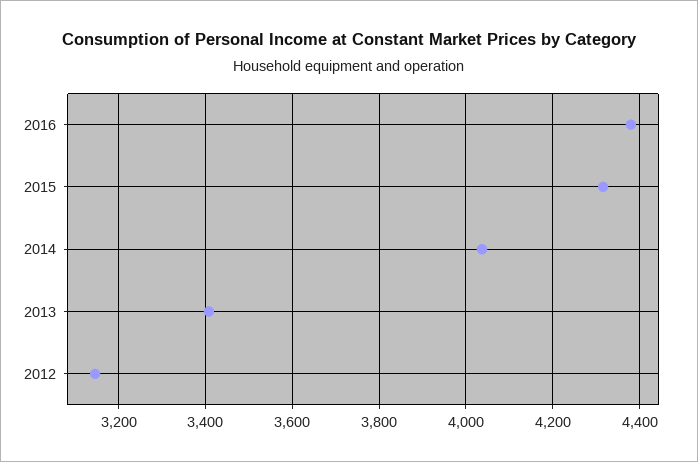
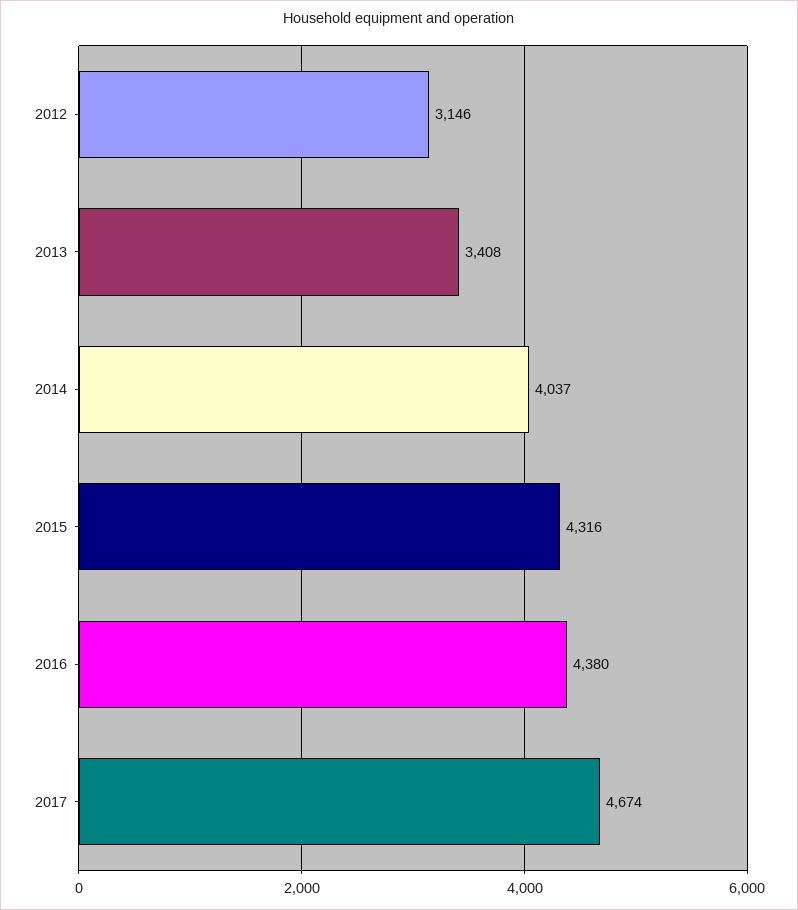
2017: none -> 4674

